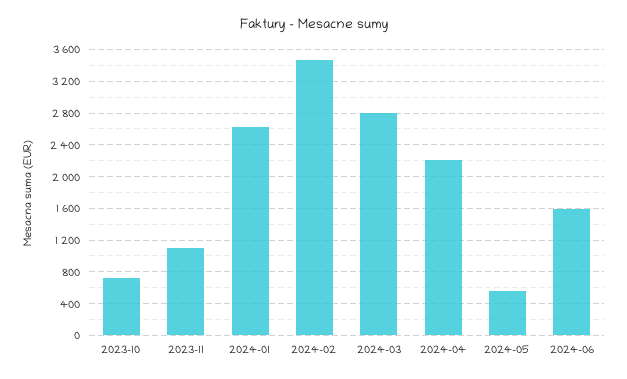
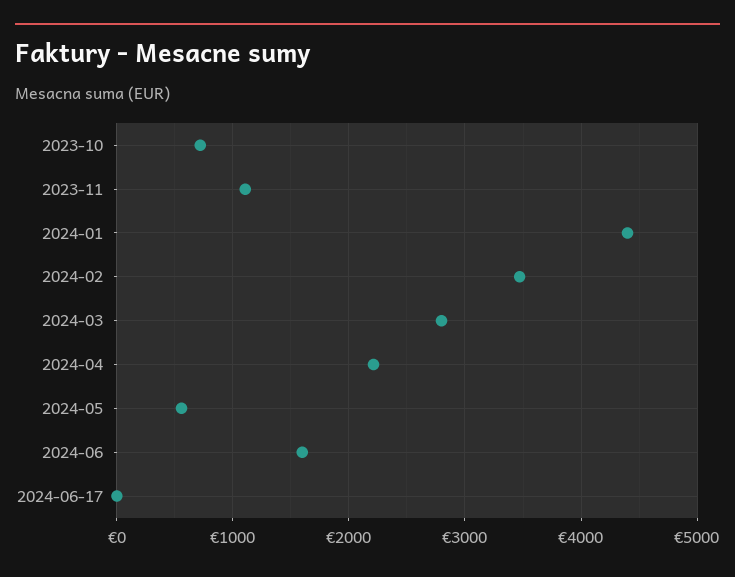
2024-01: 2600 -> 4400
2024-06-17: none -> 0

